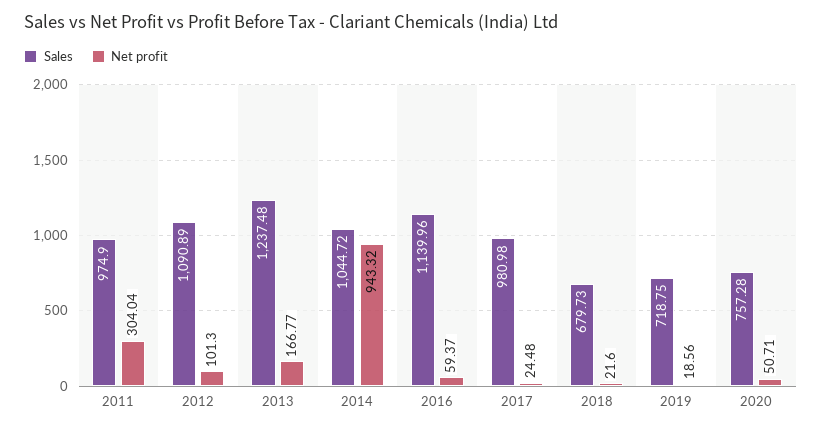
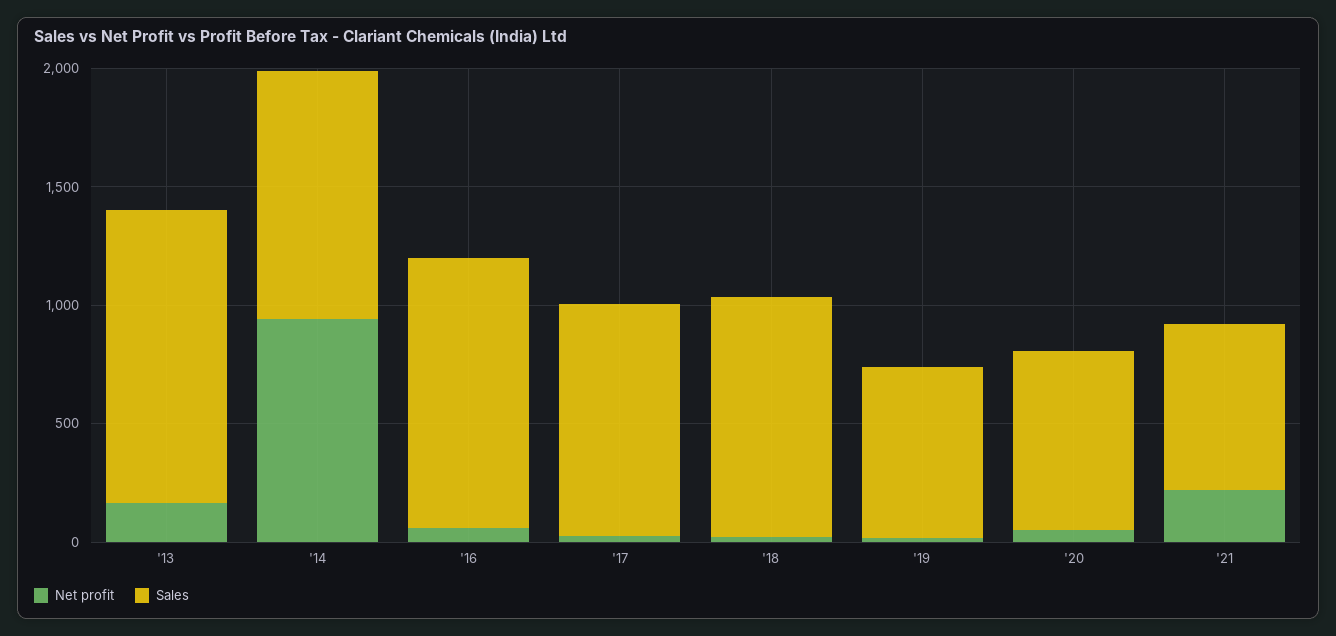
Sales, 2011: 974.9 -> none
Net profit, 2011: 304.04 -> none
Sales, 2012: 1090.89 -> none
Net profit, 2012: 101.3 -> none
Sales, 2018: 679.73 -> 1000
Net profit, '21: none -> 200
Sales, '21: none -> 700

